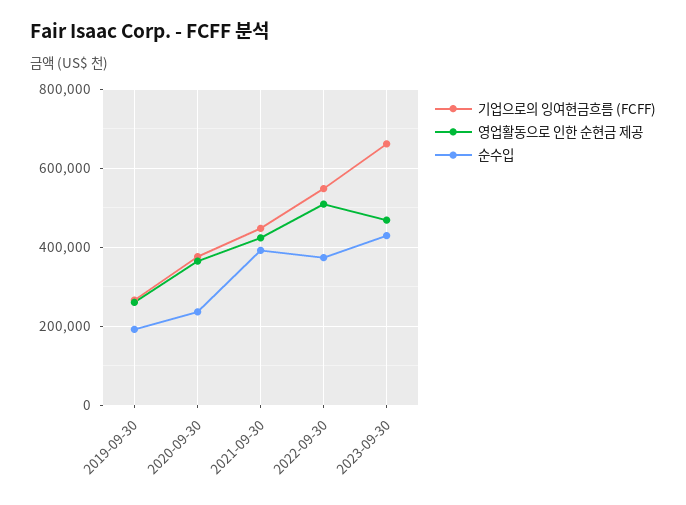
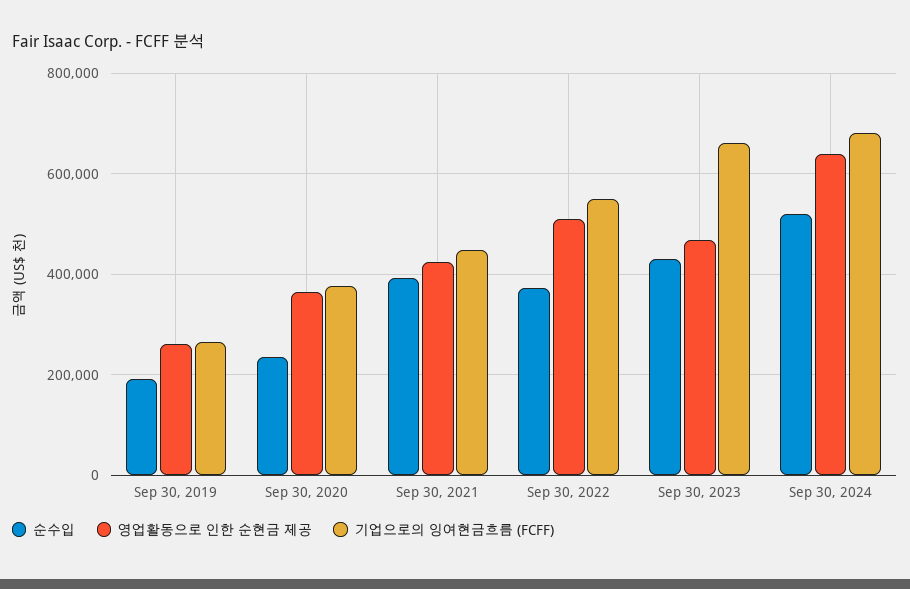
순수입, Sep 30, 2024: none -> 520000
영업활동으로 인한 순현금 제공, Sep 30, 2024: none -> 640000
기업으로의 잉여현금흐름 (FCFF), Sep 30, 2024: none -> 680000

